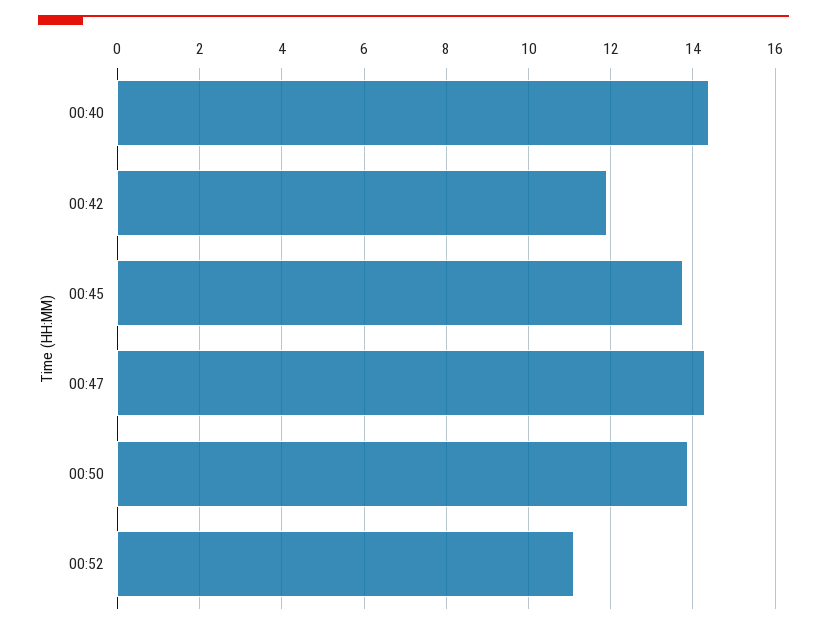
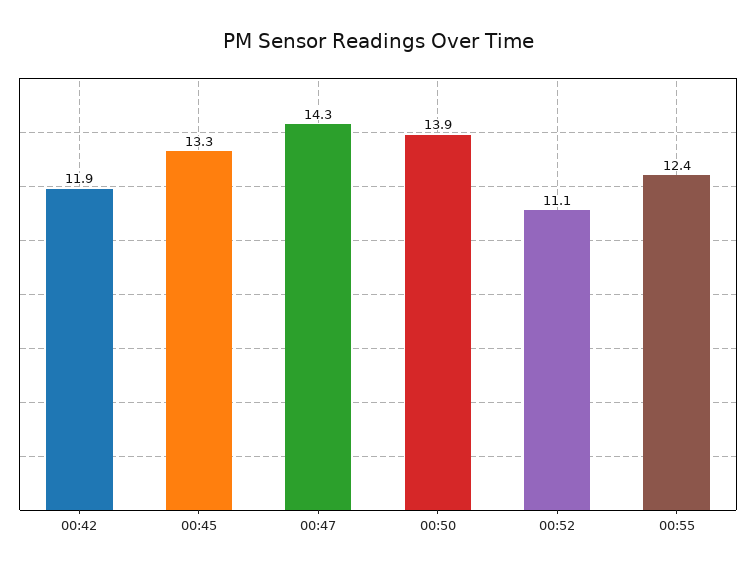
00:40: 14.4 -> none
00:45: 13.8 -> 13.3
00:55: none -> 12.4

